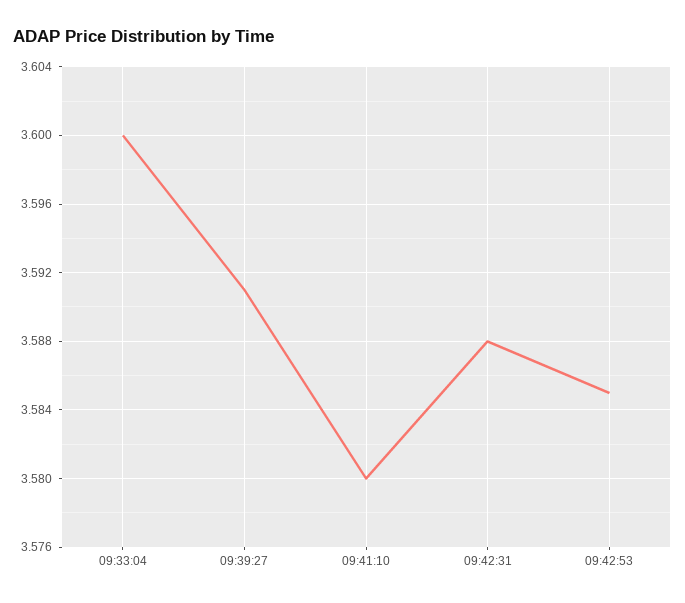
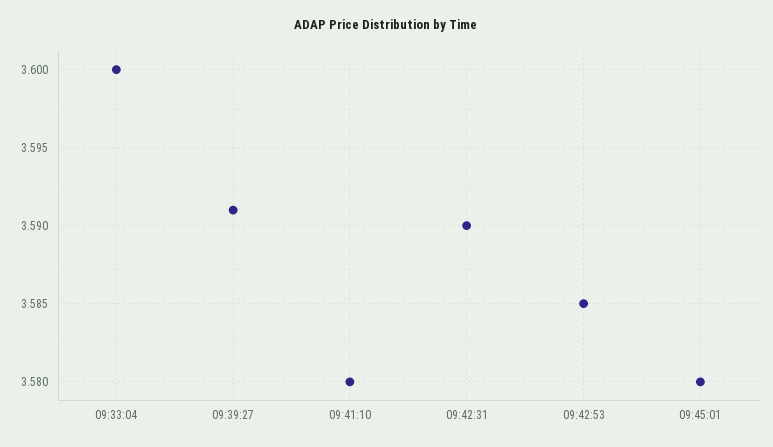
09:42:31: 3.588 -> 3.59
09:45:01: none -> 3.58

